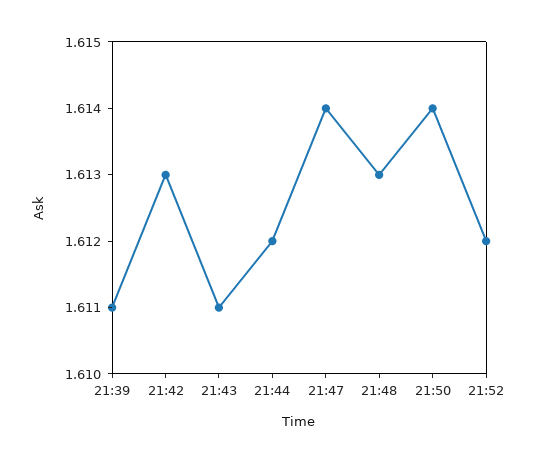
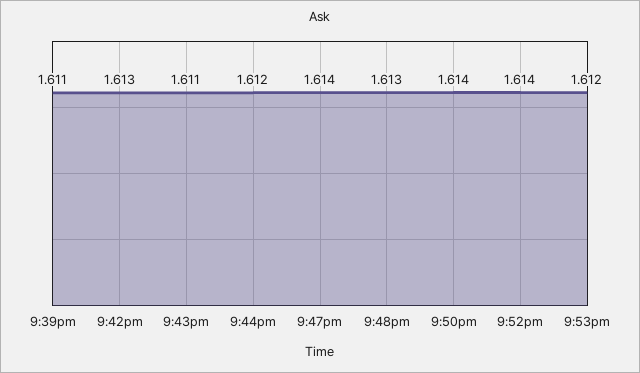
21:52: 1.612 -> 1.614
9:53pm: none -> 1.612

